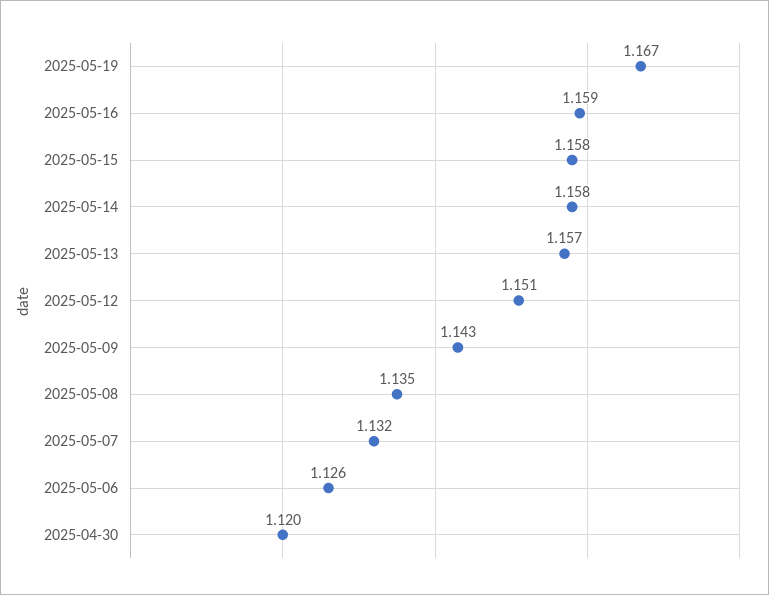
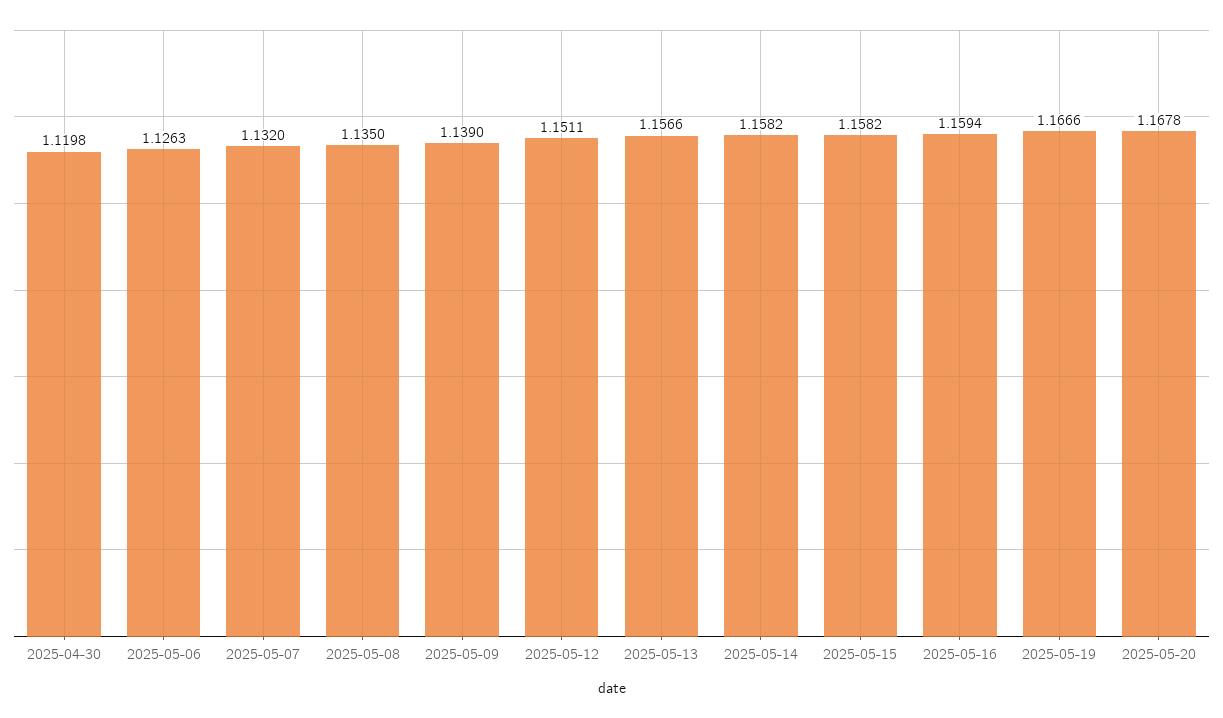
2025-05-09: 1.143 -> 1.139
2025-05-20: none -> 1.1678

